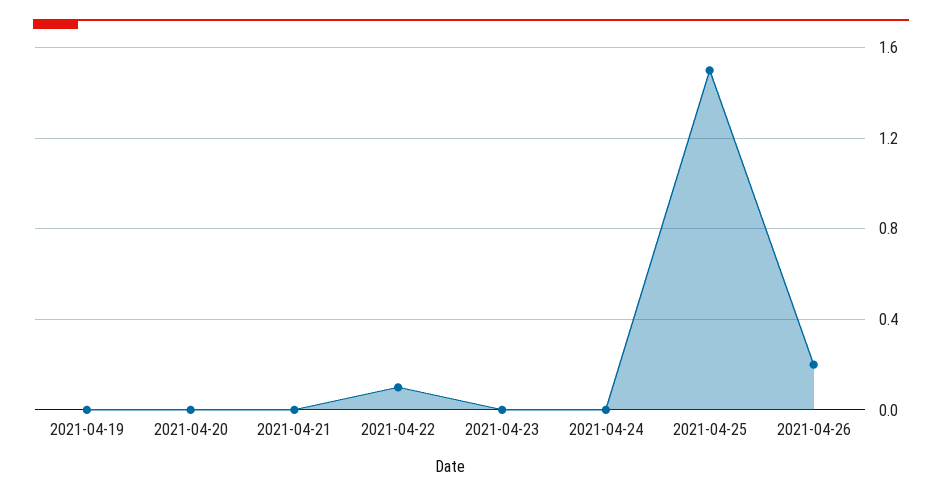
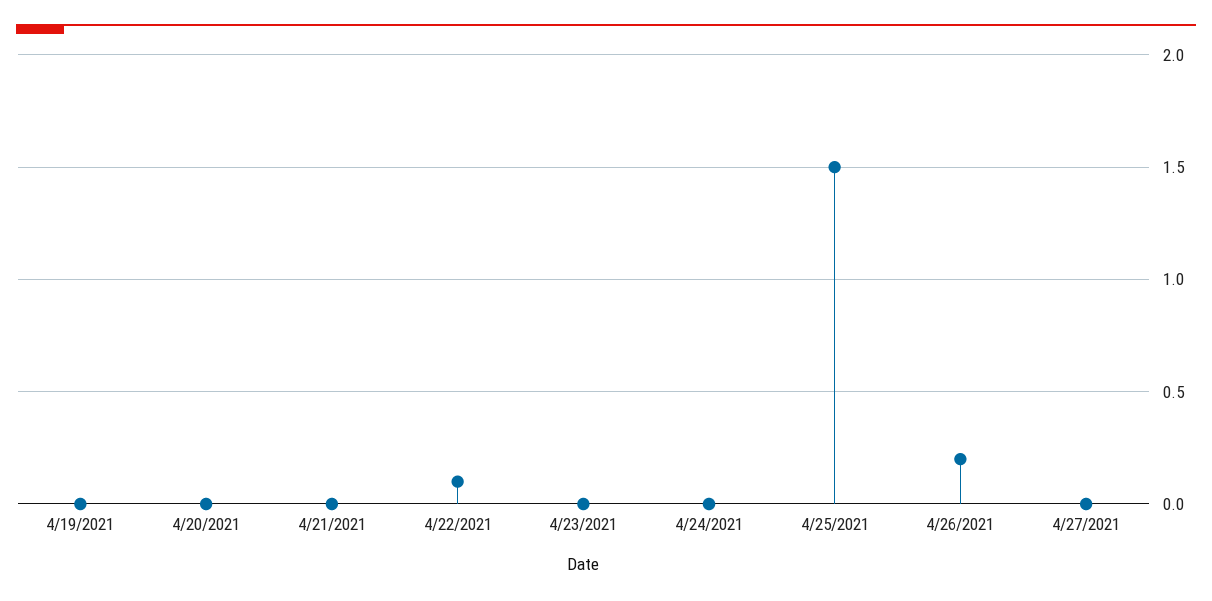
4/27/2021: none -> 0

